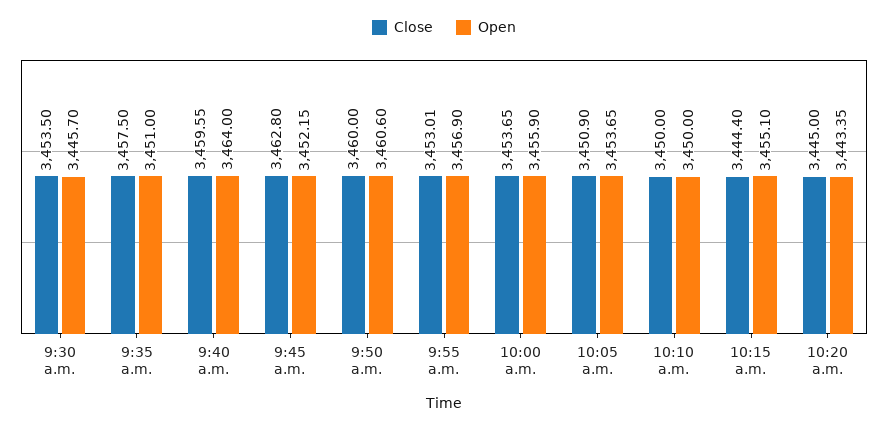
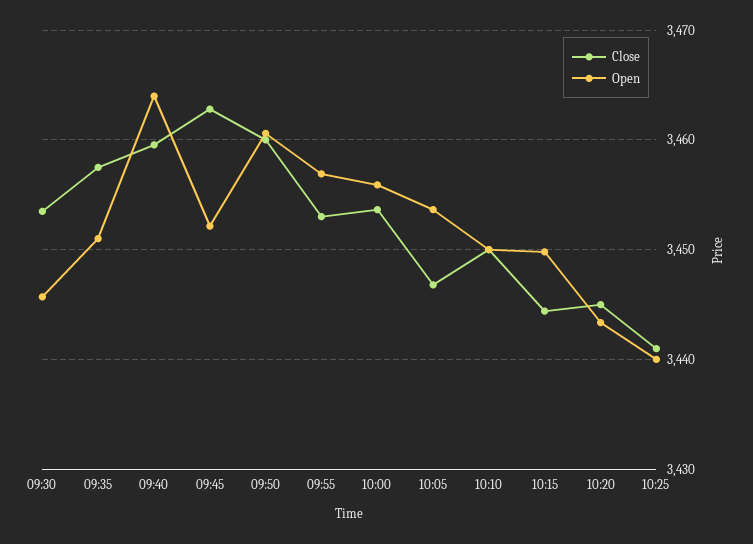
Close, 10:05 a.m.: 3450.9 -> 3447
Open, 10:15 a.m.: 3455.1 -> 3450
Close, 10:25: none -> 3441
Open, 10:25: none -> 3440

